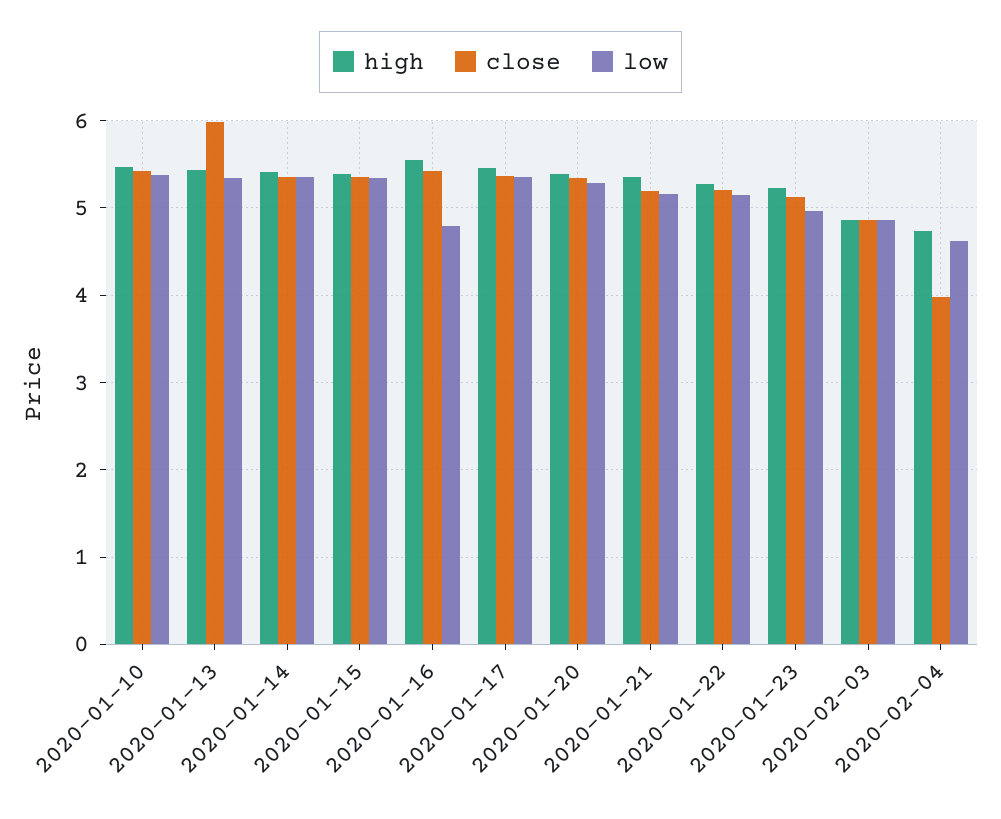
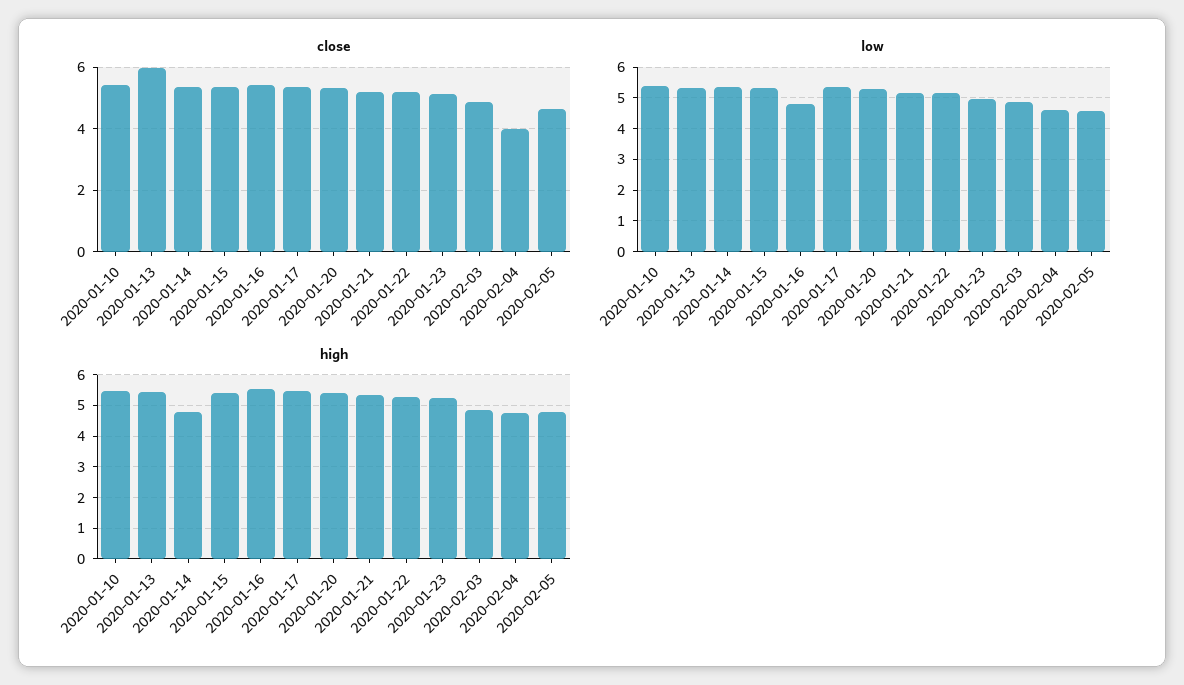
high, 2020-01-14: 5.4 -> 4.8
close, 2020-02-05: none -> 4.6
low, 2020-02-05: none -> 4.6
high, 2020-02-05: none -> 4.8

